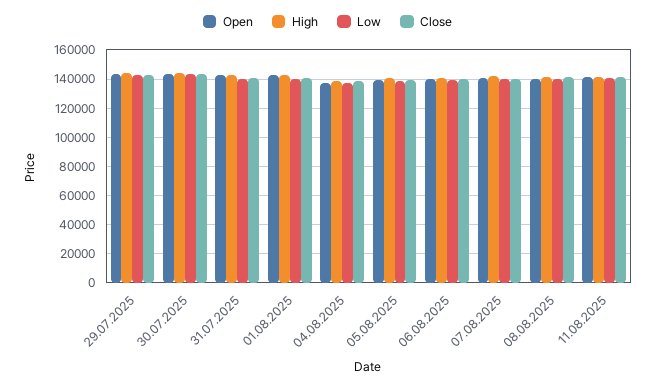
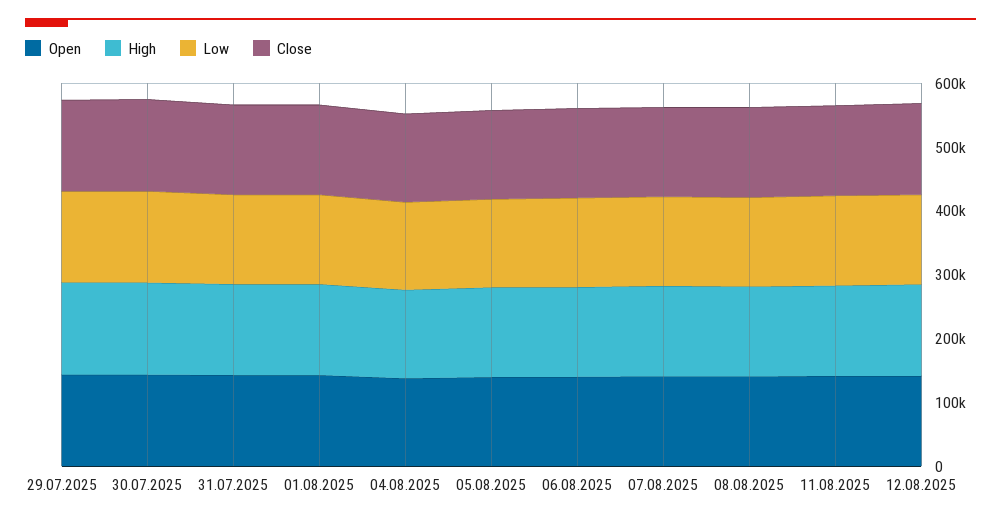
Open, 12.08.2025: none -> 140000
High, 12.08.2025: none -> 140000
Low, 12.08.2025: none -> 140000
Close, 12.08.2025: none -> 140000

